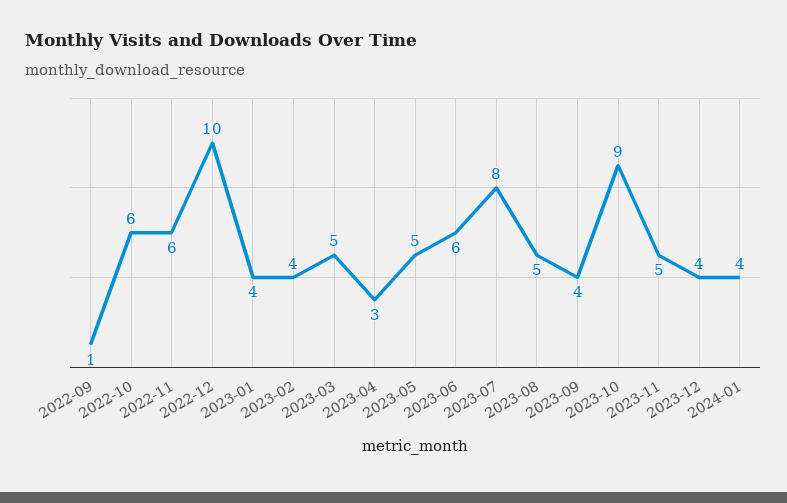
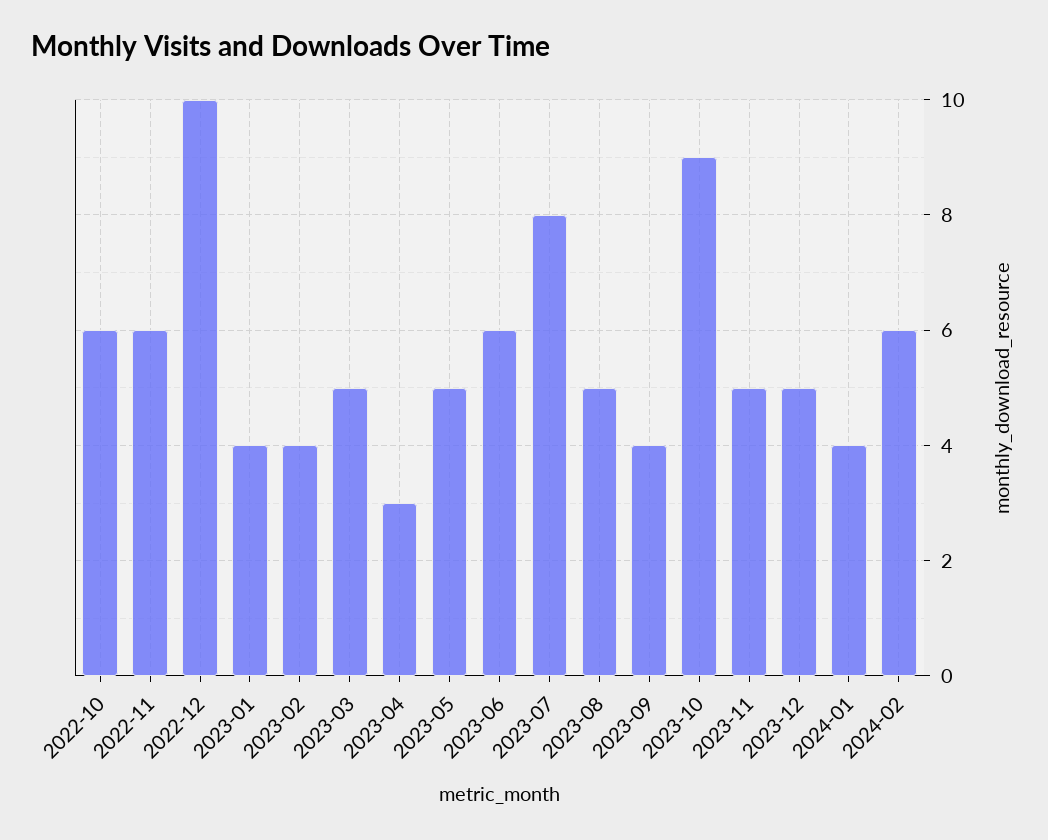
2022-09: 1 -> none
2023-12: 4 -> 5
2024-02: none -> 6

